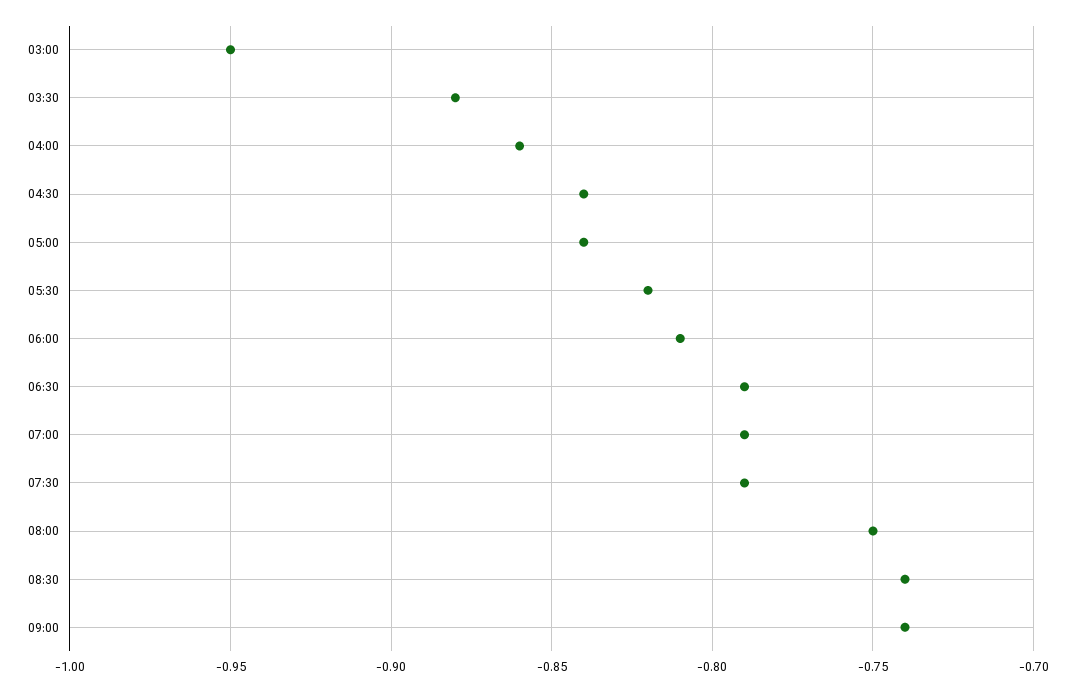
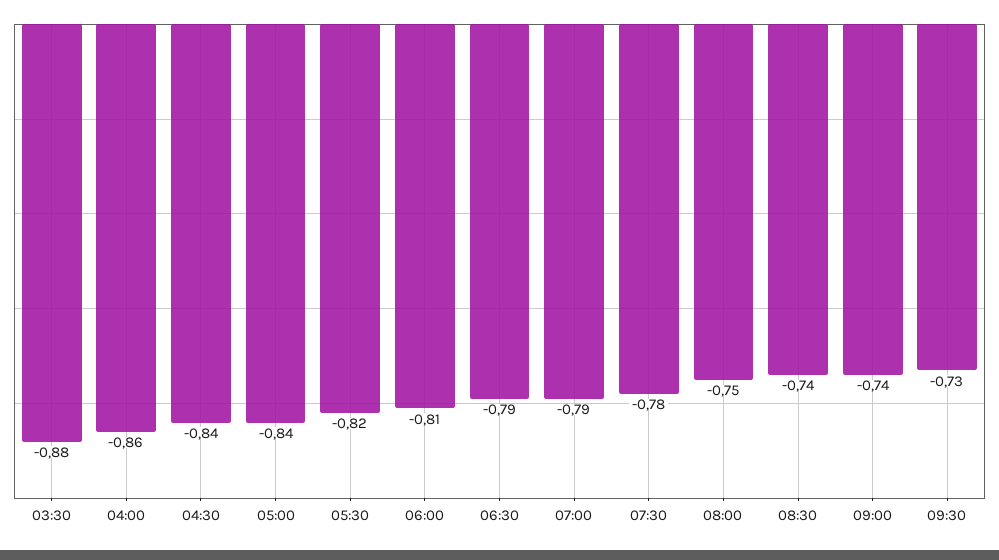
03:00: -0.95 -> none
07:30: -0.79 -> -0.78
09:30: none -> -0.73

